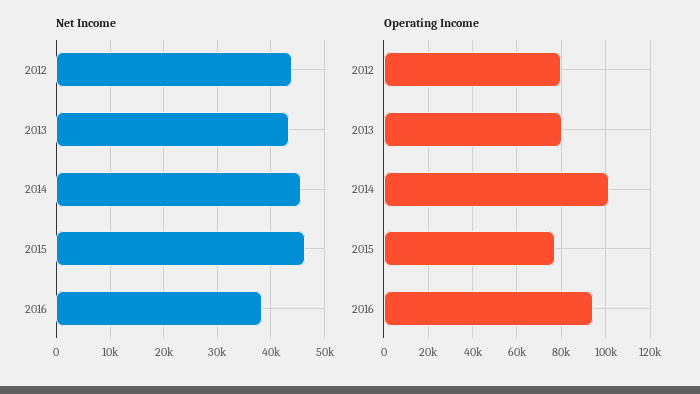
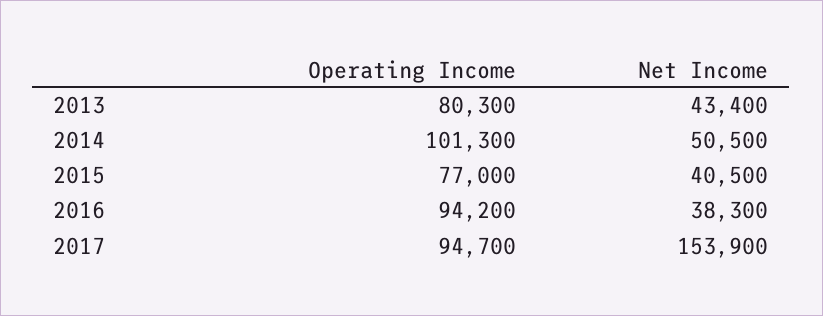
Net Income, 2012: 44000 -> none
Net Income, 2014: 46000 -> 50500
Net Income, 2015: 46000 -> 40500
Operating Income, 2012: 80000 -> none
Operating Income, 2017: none -> 94700
Net Income, 2017: none -> 153900

